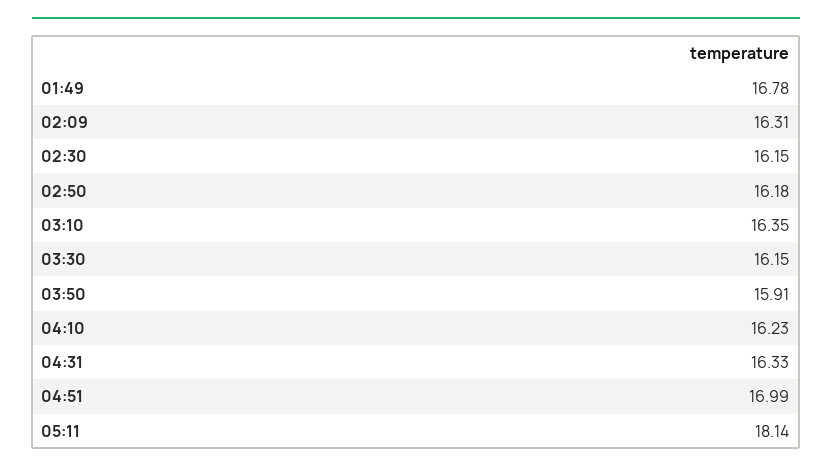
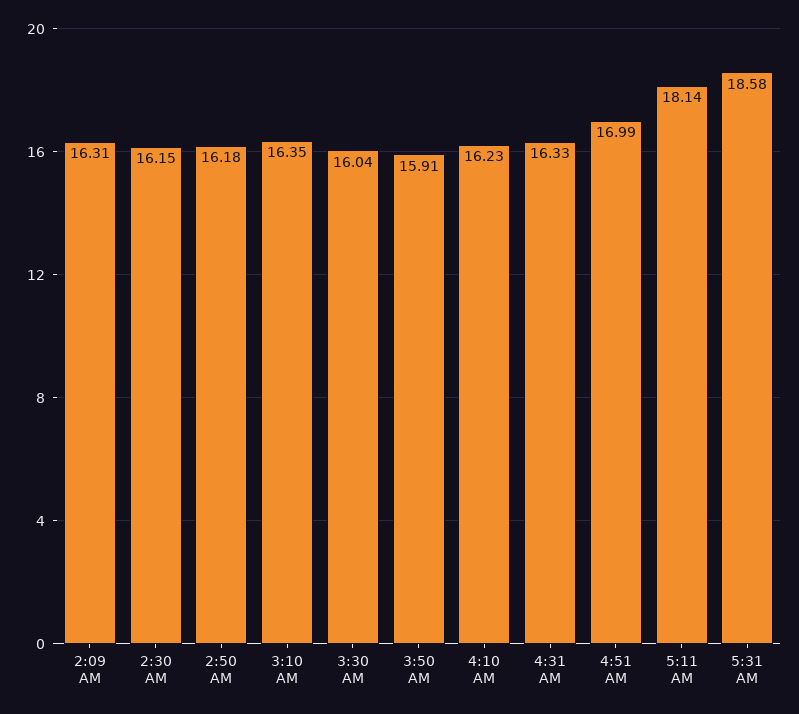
01:49: 16.78 -> none
03:30: 16.15 -> 16.04
5:31 AM: none -> 18.58

